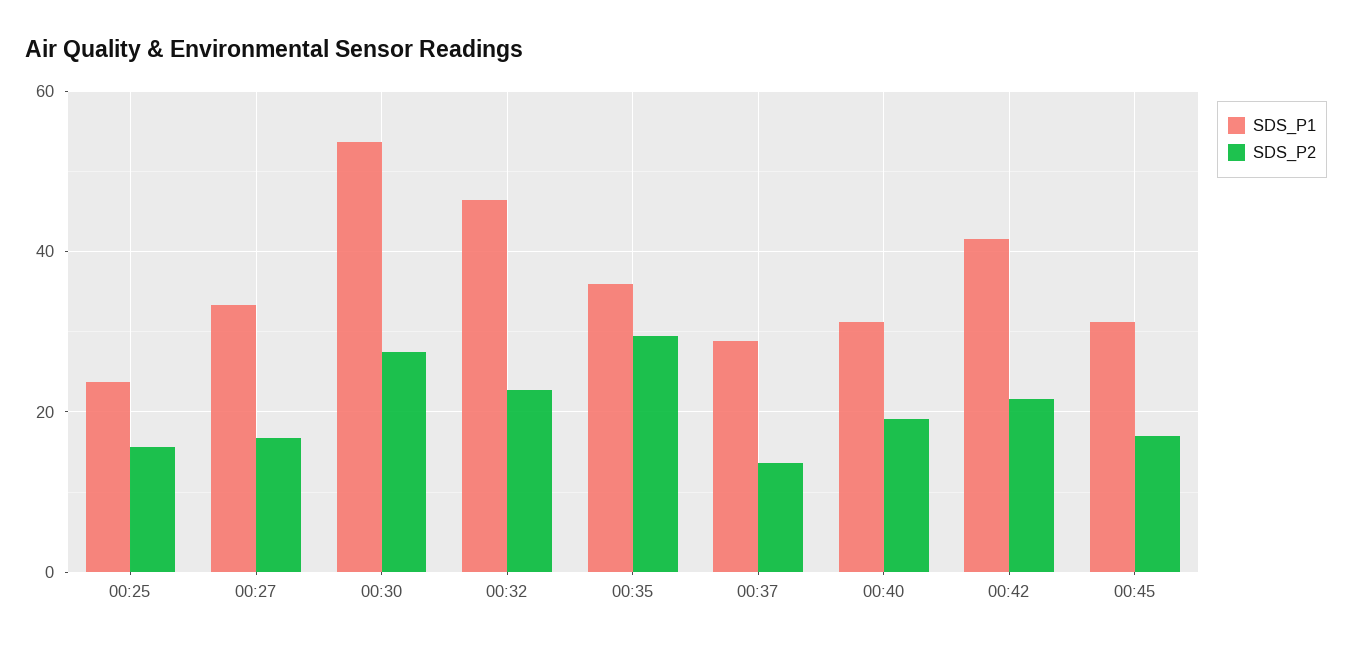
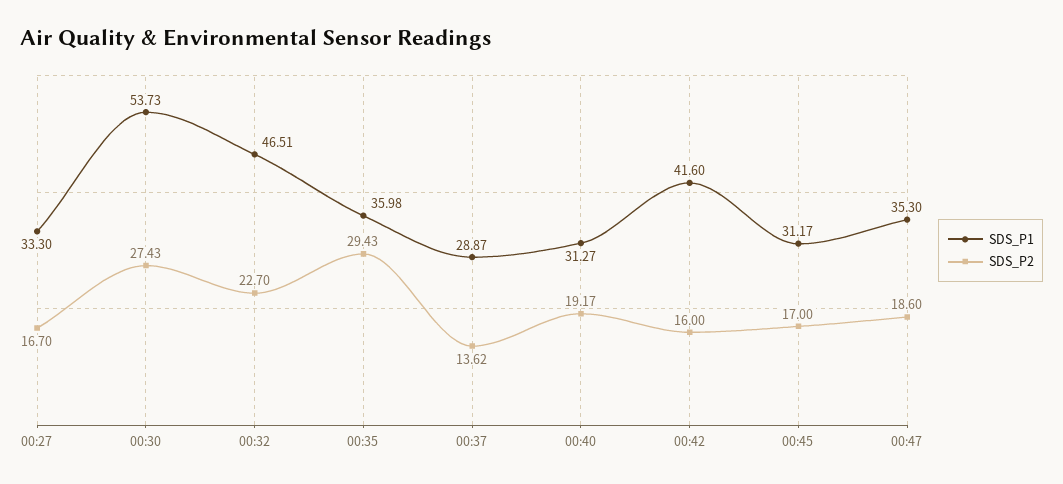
SDS_P1, 00:25: 24 -> none
SDS_P2, 00:25: 16 -> none
SDS_P2, 00:42: 22 -> 16
SDS_P1, 00:47: none -> 35.3
SDS_P2, 00:47: none -> 18.6

